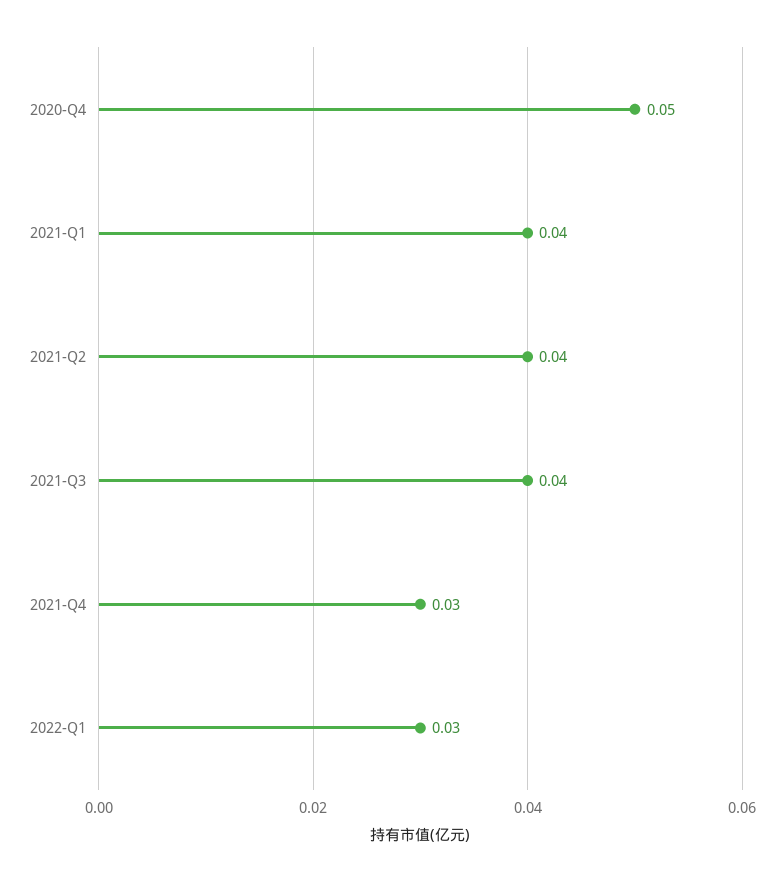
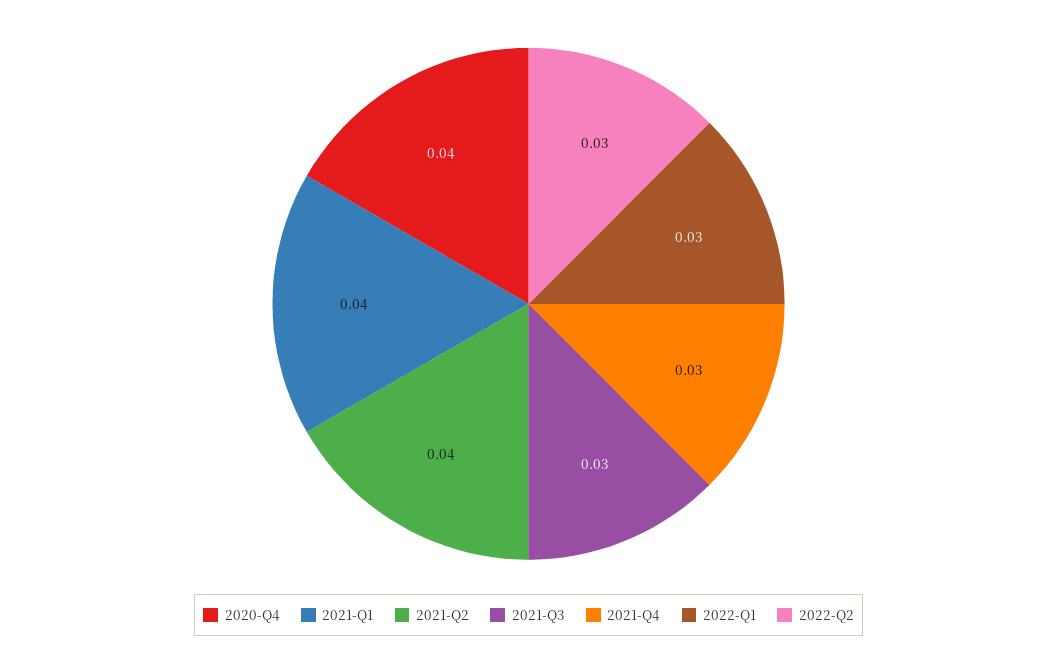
2020-Q4: 0.05 -> 0.04
2021-Q3: 0.04 -> 0.03
2022-Q2: none -> 0.03

